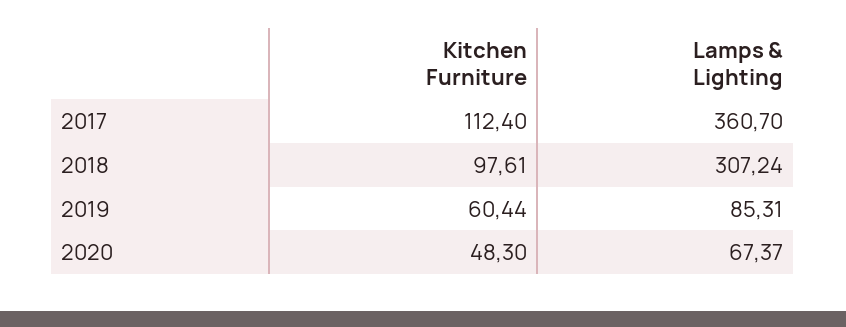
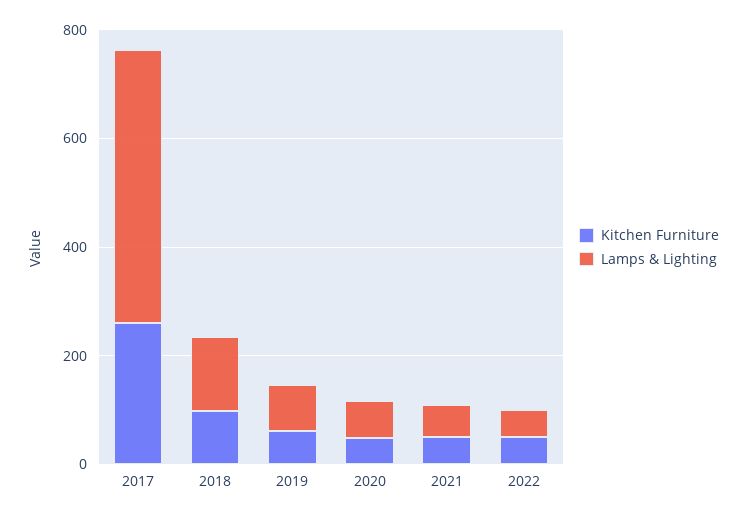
Kitchen Furniture, 2017: 112.4 -> 250
Lamps & Lighting, 2017: 360.7 -> 500
Lamps & Lighting, 2018: 307.24 -> 150
Kitchen Furniture, 2021: none -> 50
Lamps & Lighting, 2021: none -> 50
Kitchen Furniture, 2022: none -> 50
Lamps & Lighting, 2022: none -> 50

